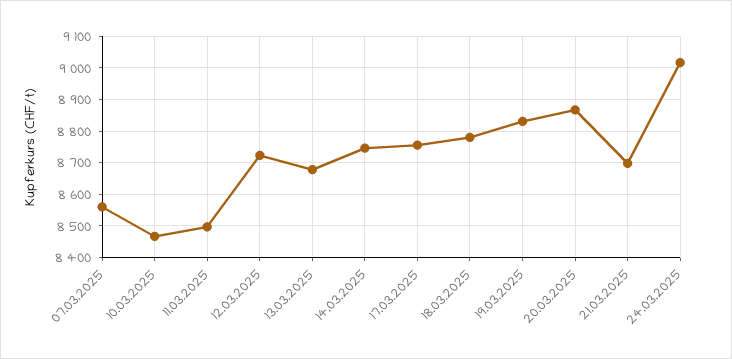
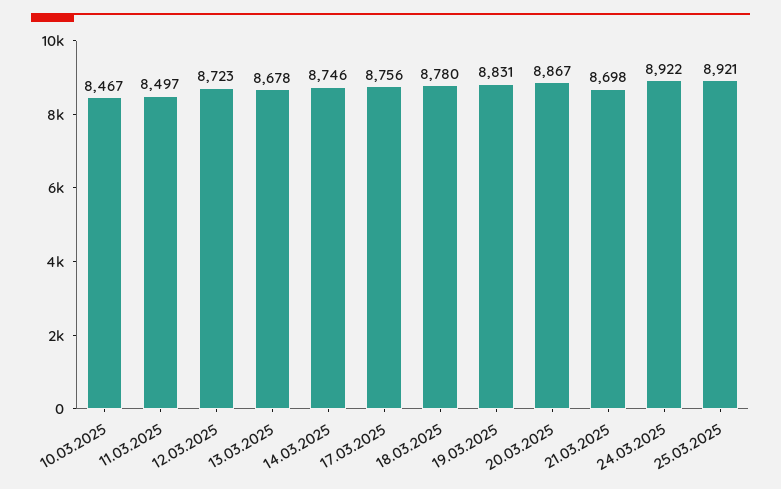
07.03.2025: 8560 -> none
24.03.2025: 9020 -> 8922
25.03.2025: none -> 8921

